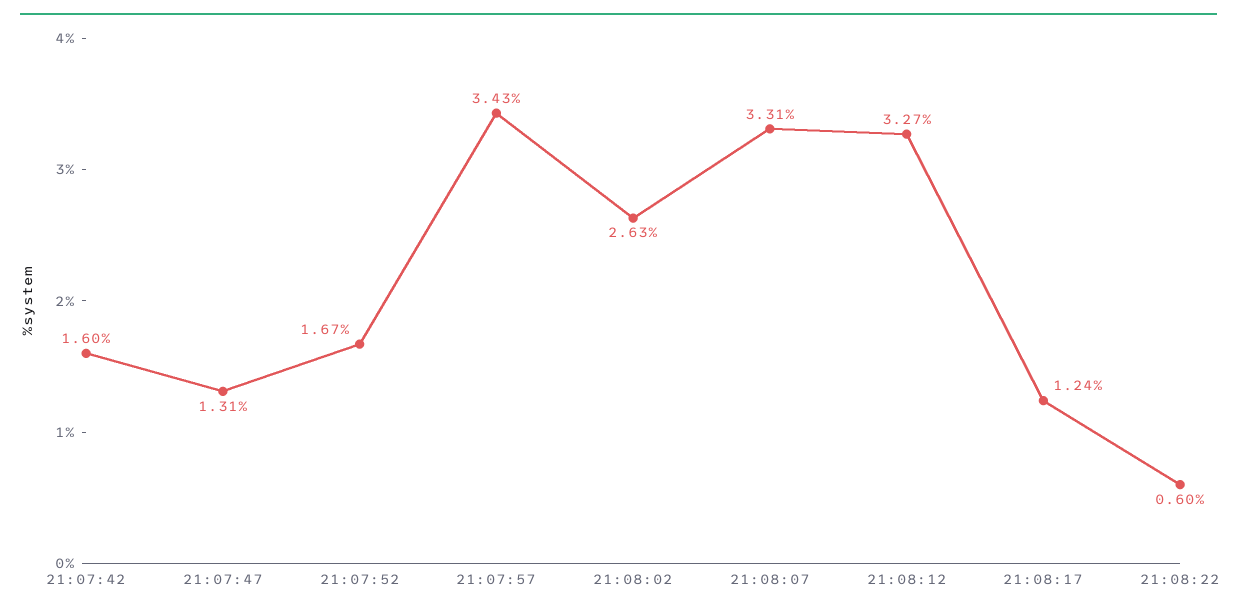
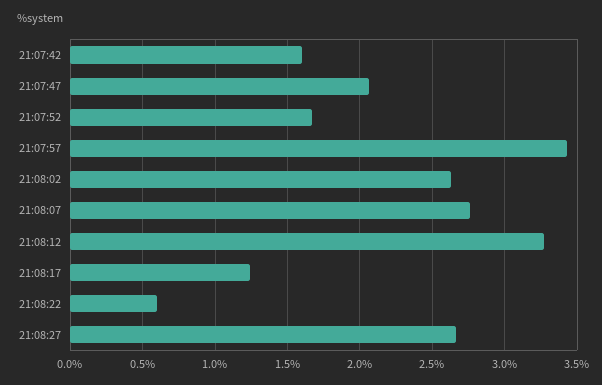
21:07:47: 1.31 -> 2.05
21:08:07: 3.31 -> 2.75
21:08:27: none -> 2.65

